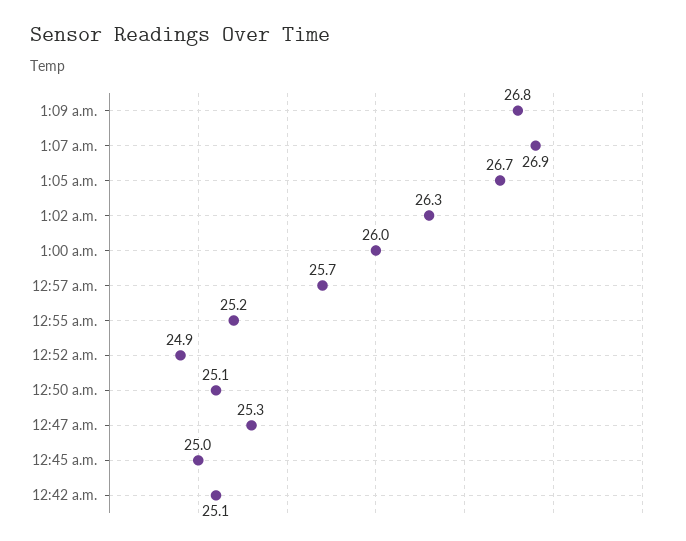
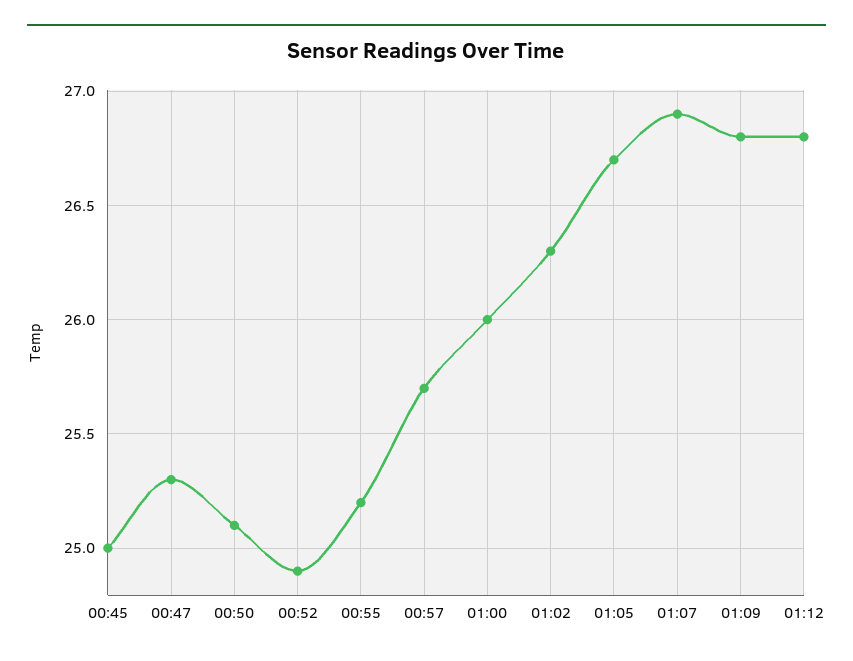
12:42 a.m.: 25.1 -> none
01:12: none -> 26.8

